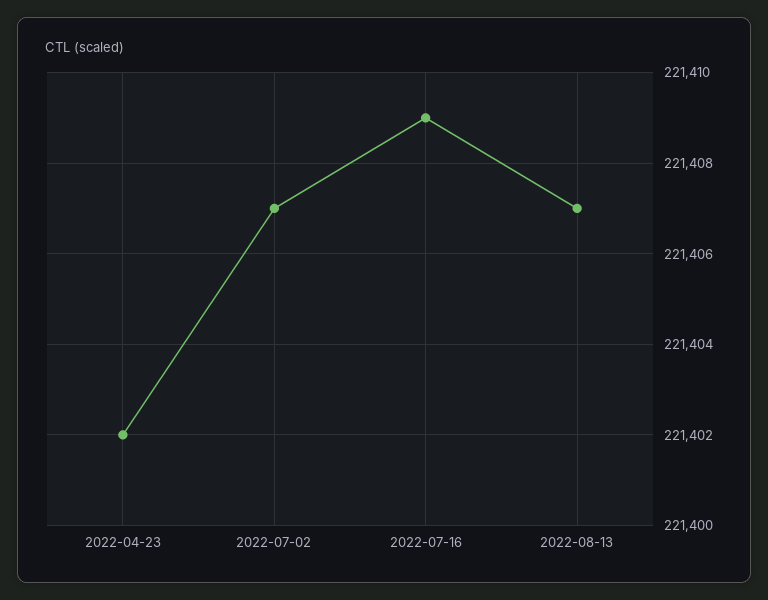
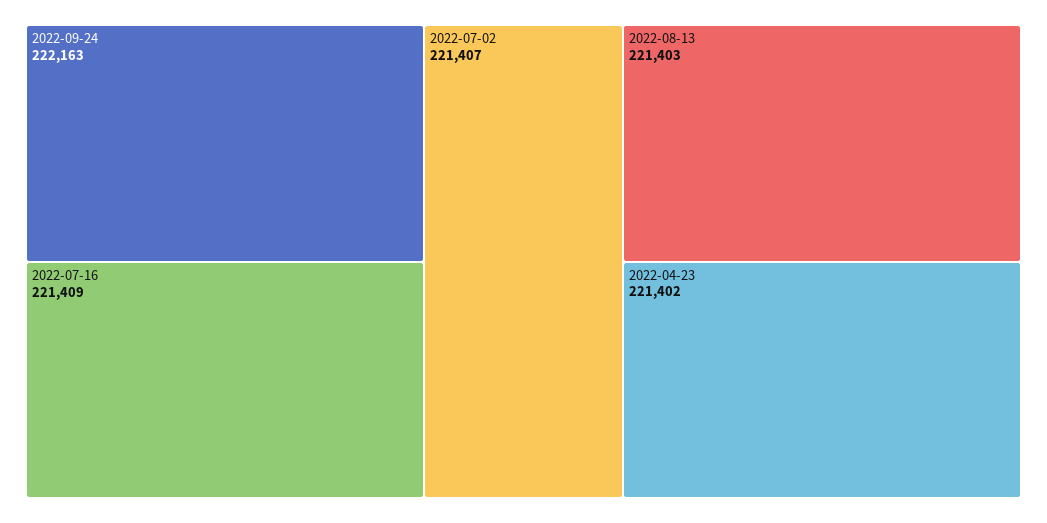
2022-08-13: 221407 -> 221403
2022-09-24: none -> 222163

